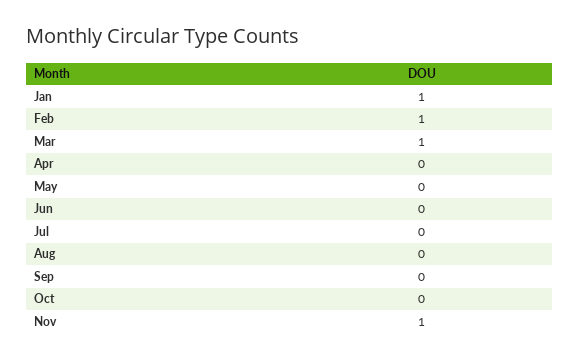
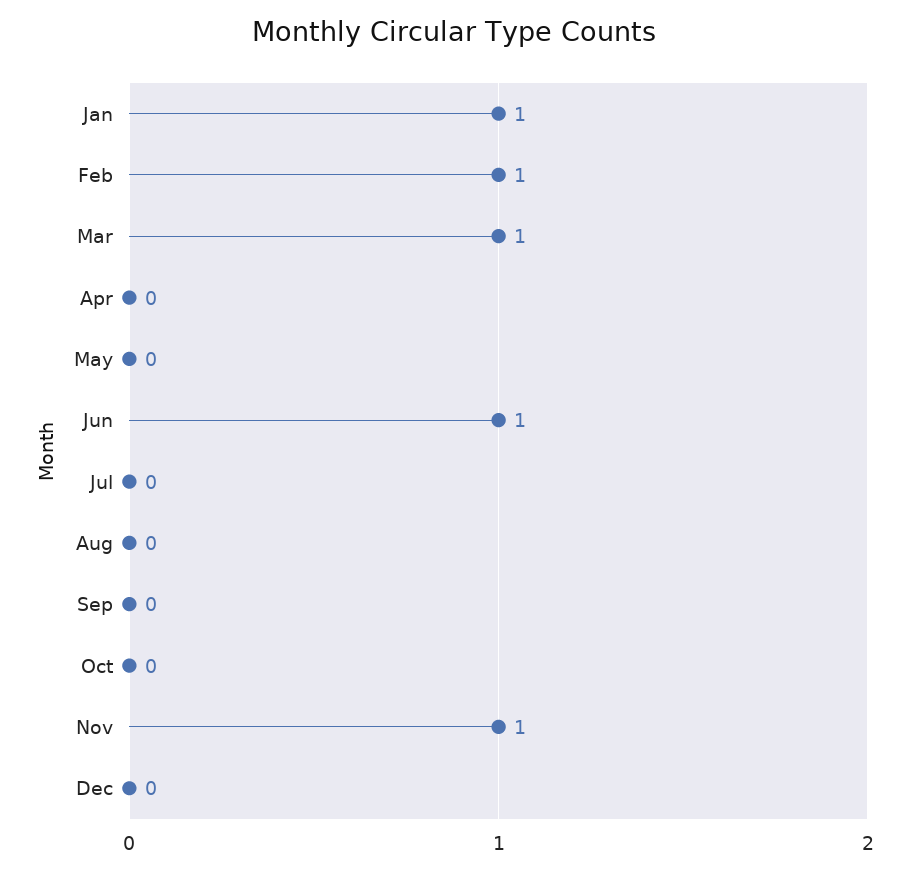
Jun: 0 -> 1
Dec: none -> 0

